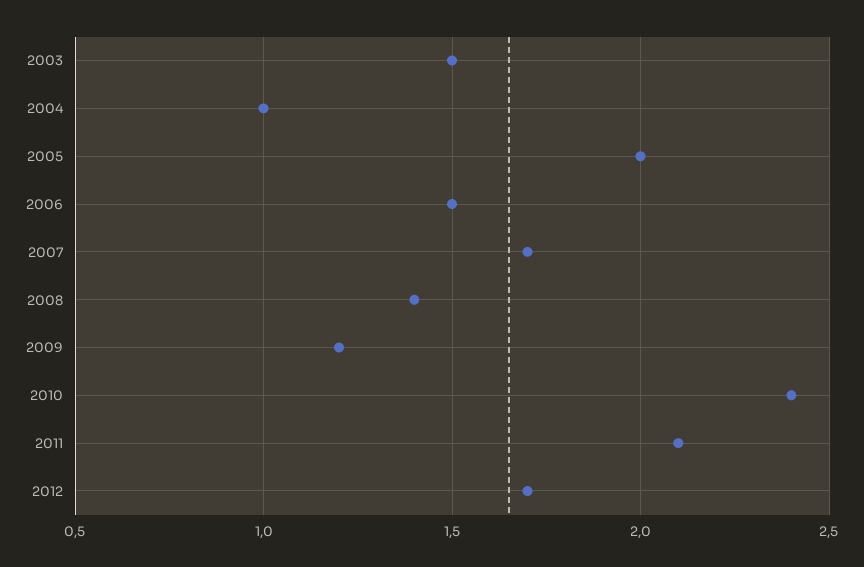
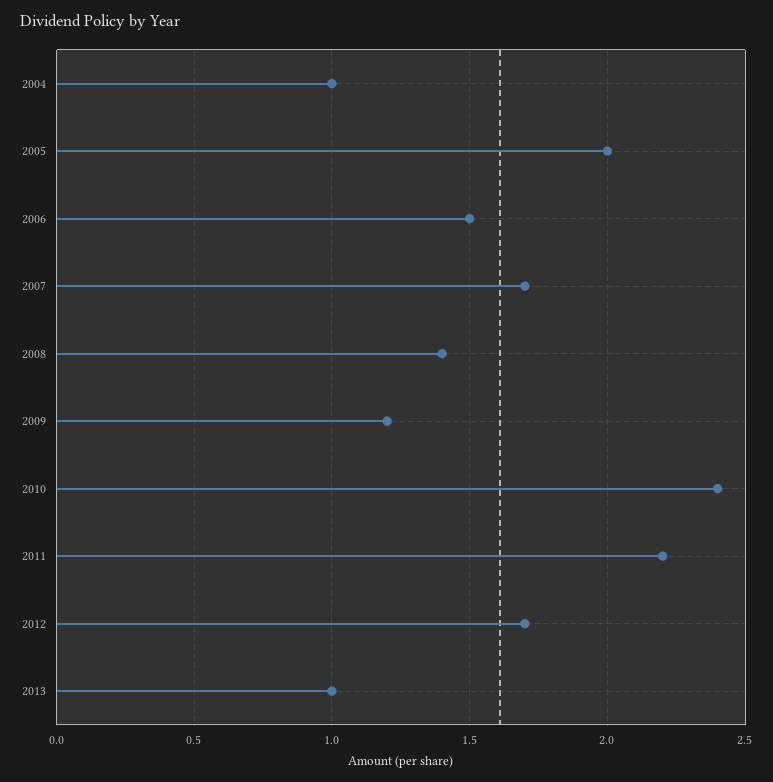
2003: 1.5 -> none
2011: 2.1 -> 2.2
2013: none -> 1

